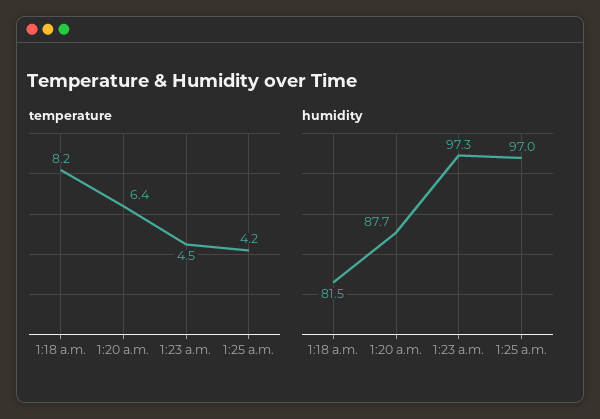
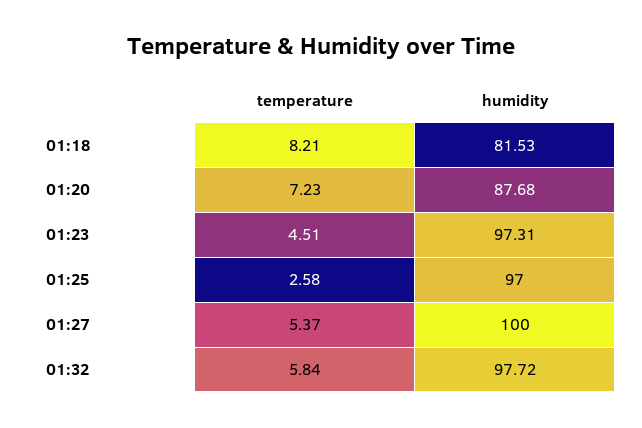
temperature, 1:20 a.m.: 6.4 -> 7.23
temperature, 1:25 a.m.: 4.2 -> 2.58
temperature, 01:27: none -> 5.37
humidity, 01:27: none -> 100
temperature, 01:32: none -> 5.84
humidity, 01:32: none -> 97.72

